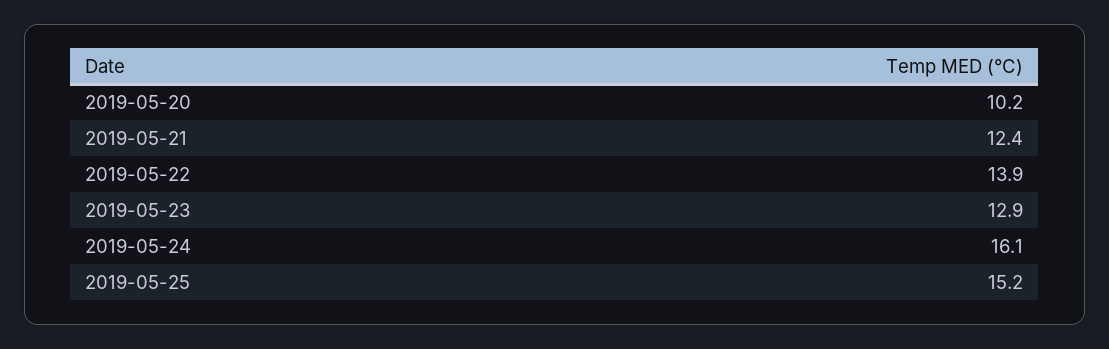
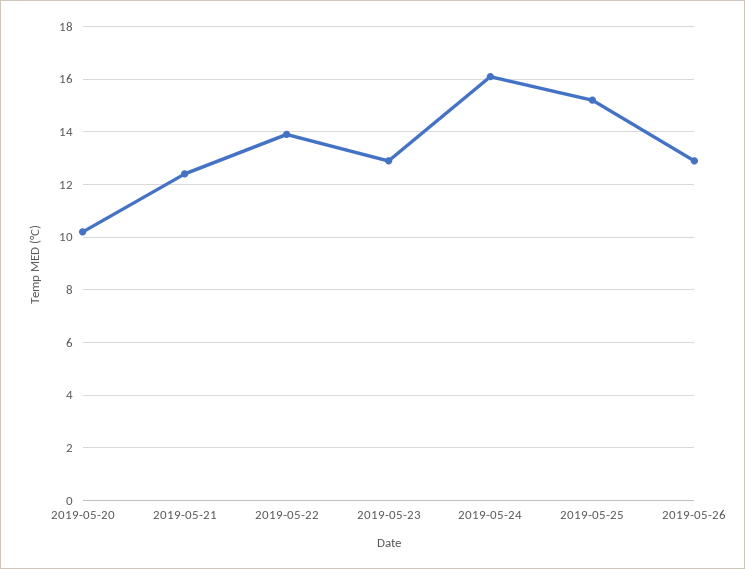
2019-05-26: none -> 13

